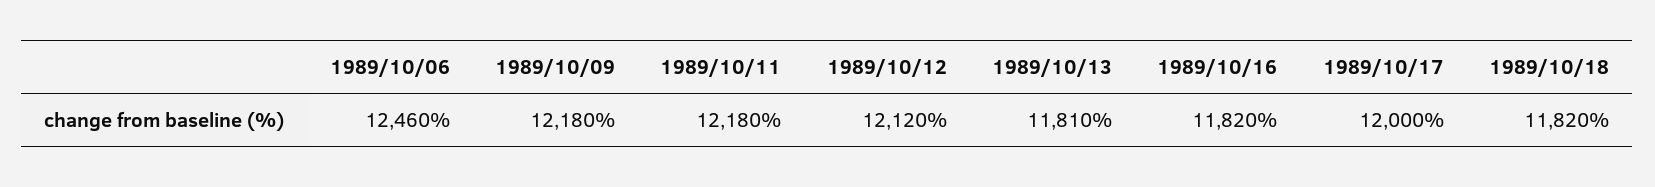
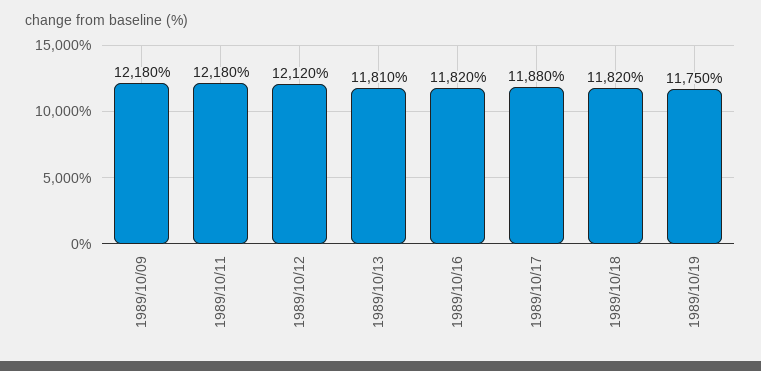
1989/10/06: 12460 -> none
1989/10/17: 12000 -> 11880
1989/10/19: none -> 11750

